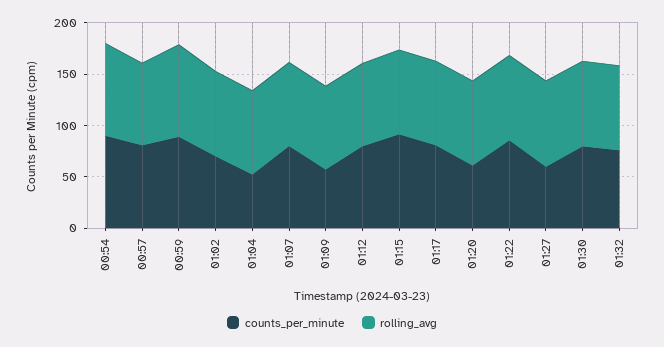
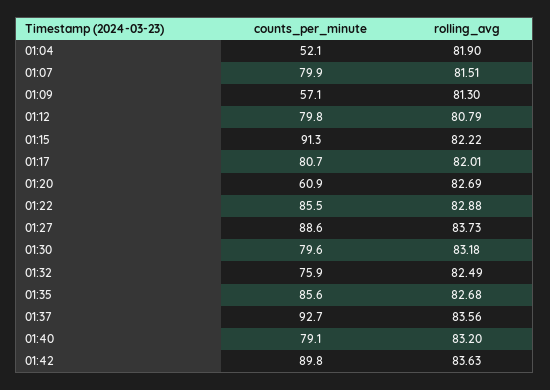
counts_per_minute, 00:54: 90 -> none
rolling_avg, 00:54: 90 -> none
counts_per_minute, 00:57: 80 -> none
rolling_avg, 00:57: 80 -> none
counts_per_minute, 00:59: 90 -> none
rolling_avg, 00:59: 90 -> none
counts_per_minute, 01:02: 70 -> none
rolling_avg, 01:02: 80 -> none
counts_per_minute, 01:27: 60 -> 88.6
counts_per_minute, 01:35: none -> 85.6
rolling_avg, 01:35: none -> 82.68
counts_per_minute, 01:37: none -> 92.7
rolling_avg, 01:37: none -> 83.56
counts_per_minute, 01:40: none -> 79.1
rolling_avg, 01:40: none -> 83.2
counts_per_minute, 01:42: none -> 89.8
rolling_avg, 01:42: none -> 83.63

